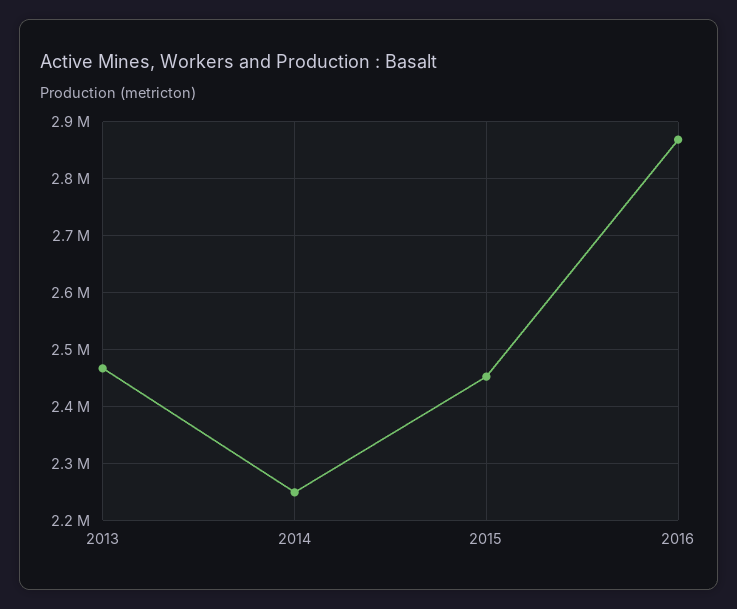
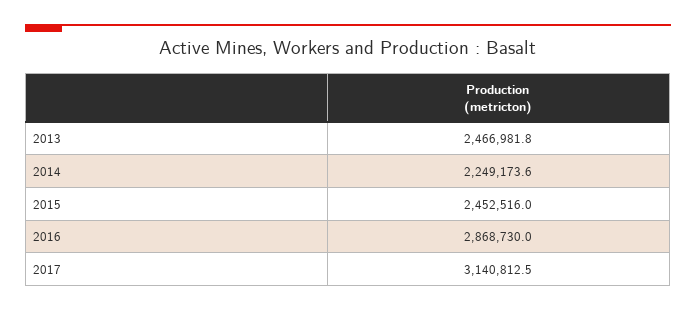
2017: none -> 3140812.5

